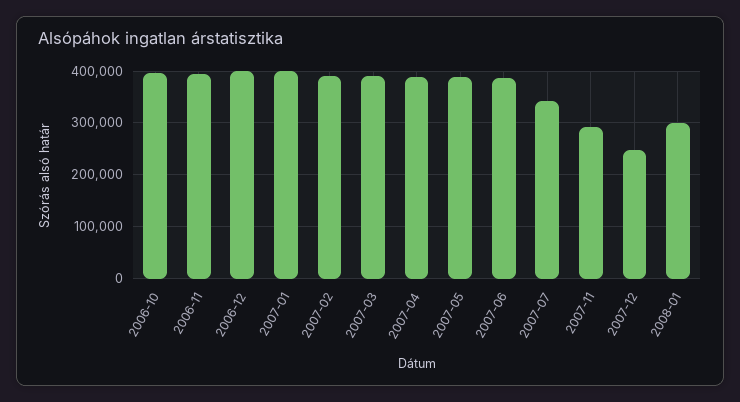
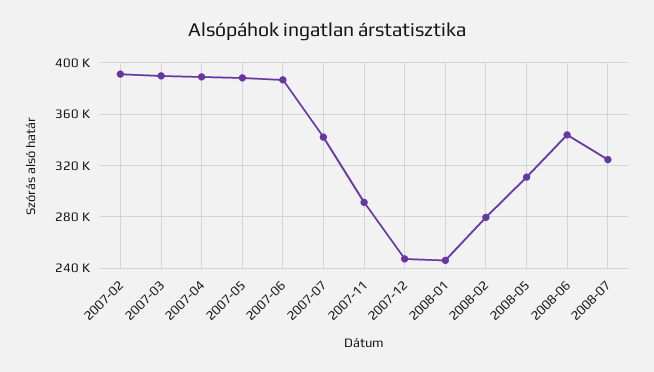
2006-10: 400000 -> none
2006-11: 400000 -> none
2006-12: 400000 -> none
2007-01: 400000 -> none
2008-01: 300000 -> 245000
2008-02: none -> 280000
2008-05: none -> 310000
2008-06: none -> 345000
2008-07: none -> 325000

